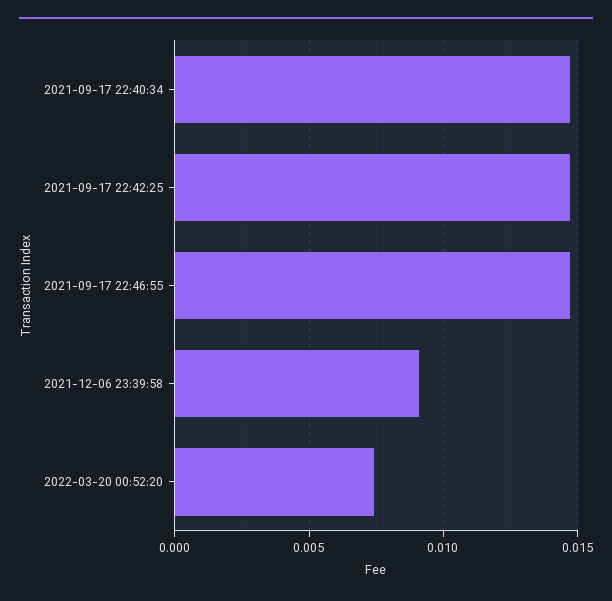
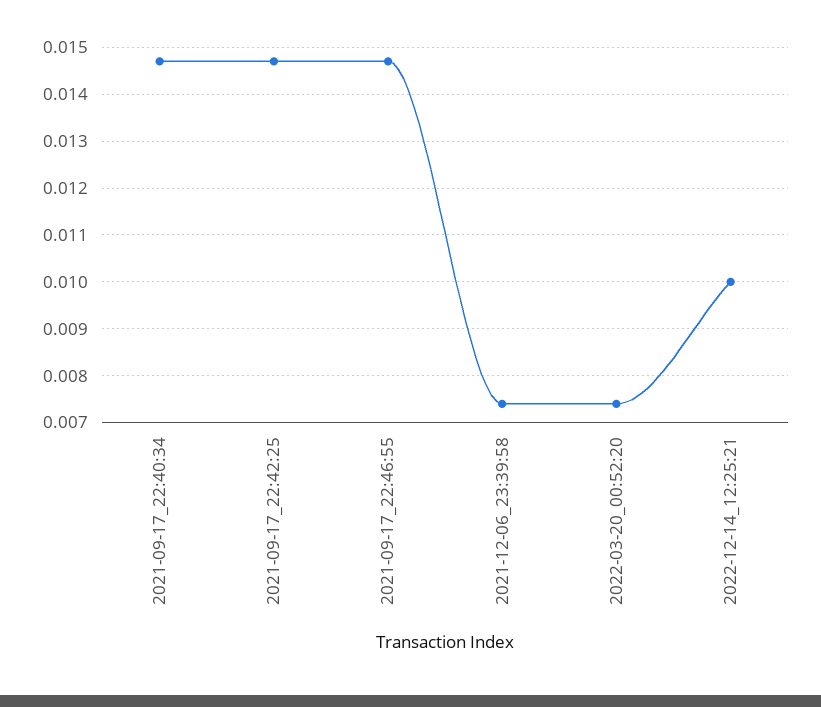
2021-12-06 23:39:58: 0.009 -> 0.0075
2022-12-14_12:25:21: none -> 0.01

